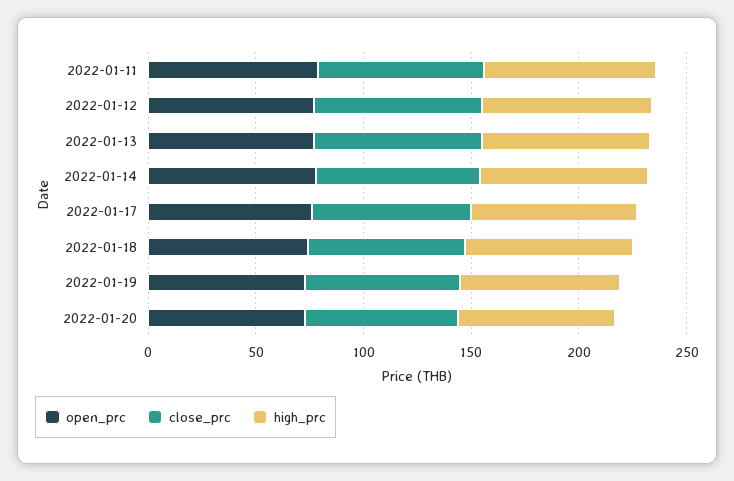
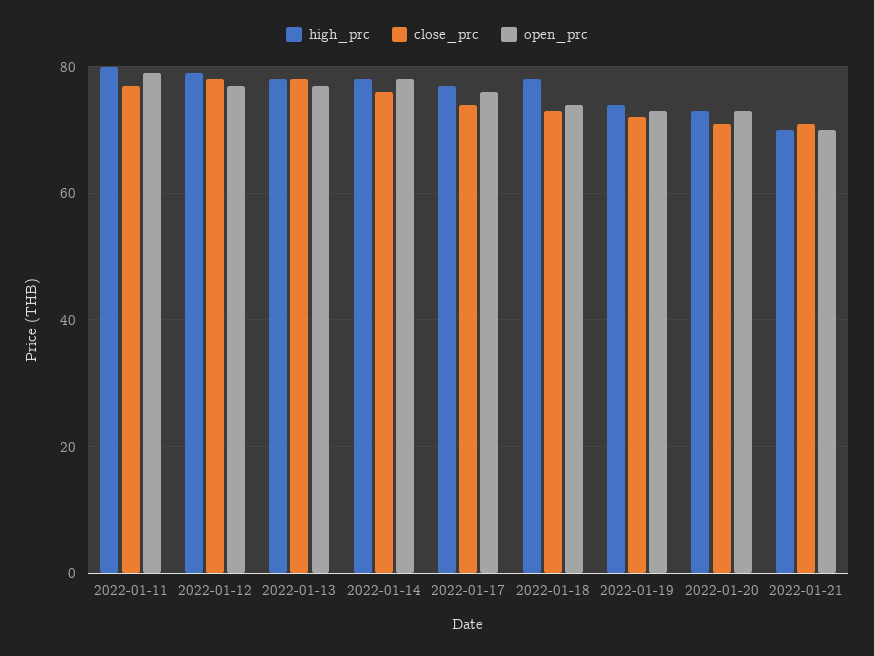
high_prc, 2022-01-21: none -> 70
close_prc, 2022-01-21: none -> 70
open_prc, 2022-01-21: none -> 70

